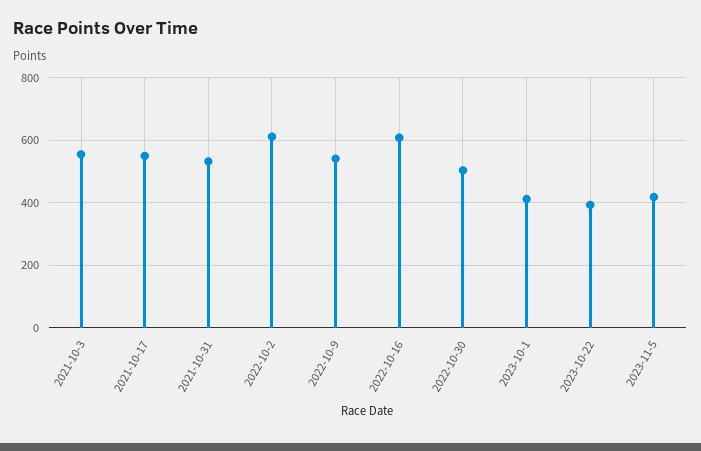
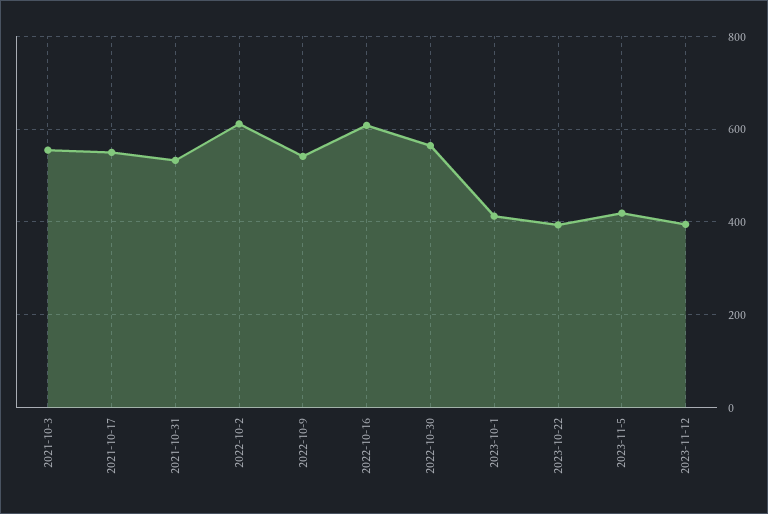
2022-10-30: 500 -> 560
2023-11-12: none -> 400

